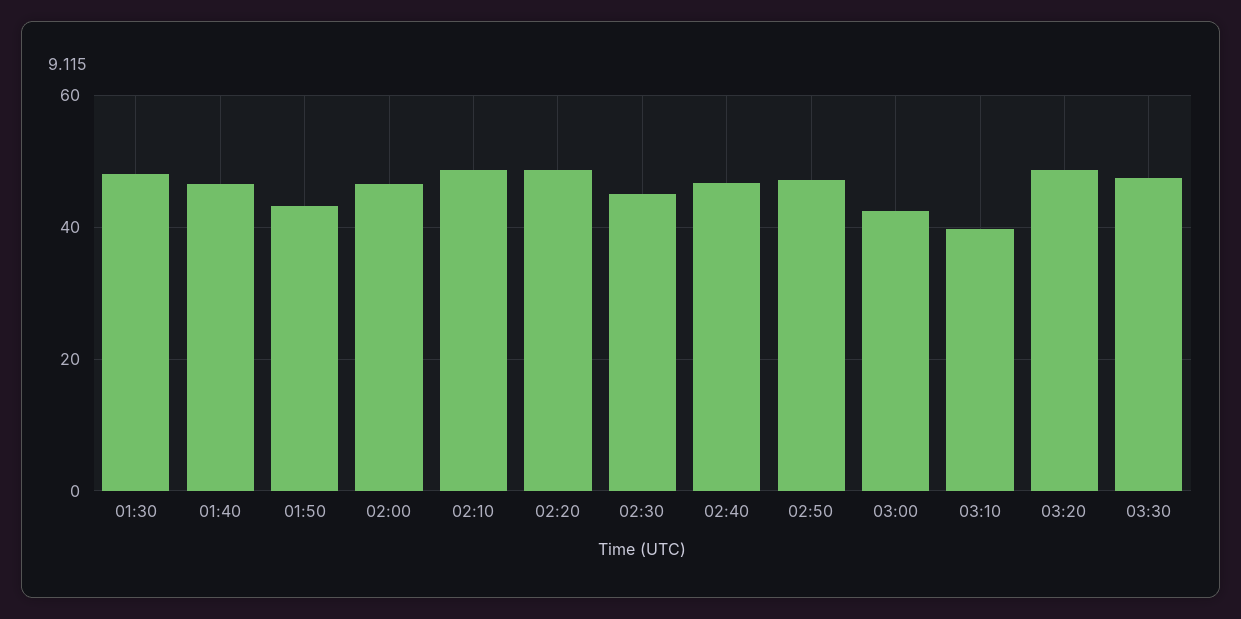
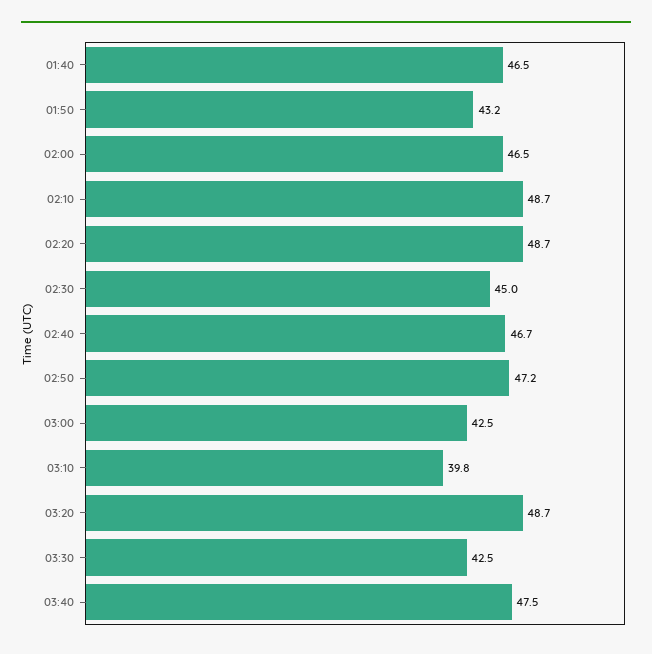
01:30: 48 -> none
03:30: 48 -> 42.5
03:40: none -> 47.5

